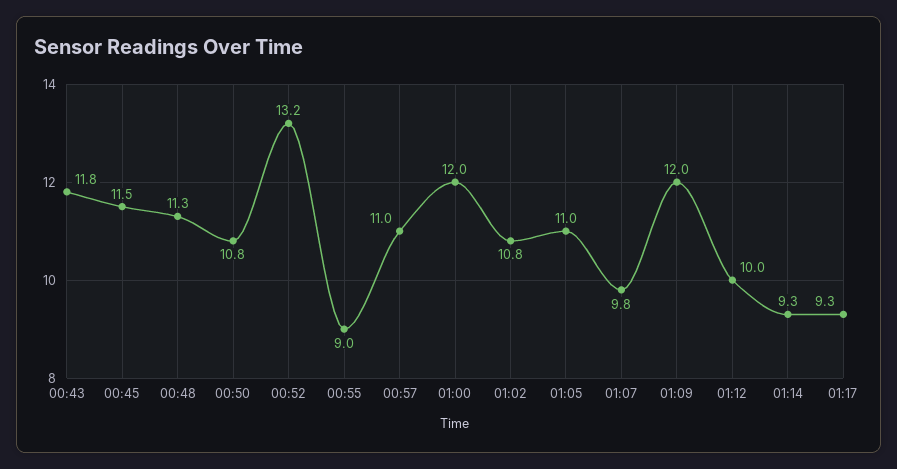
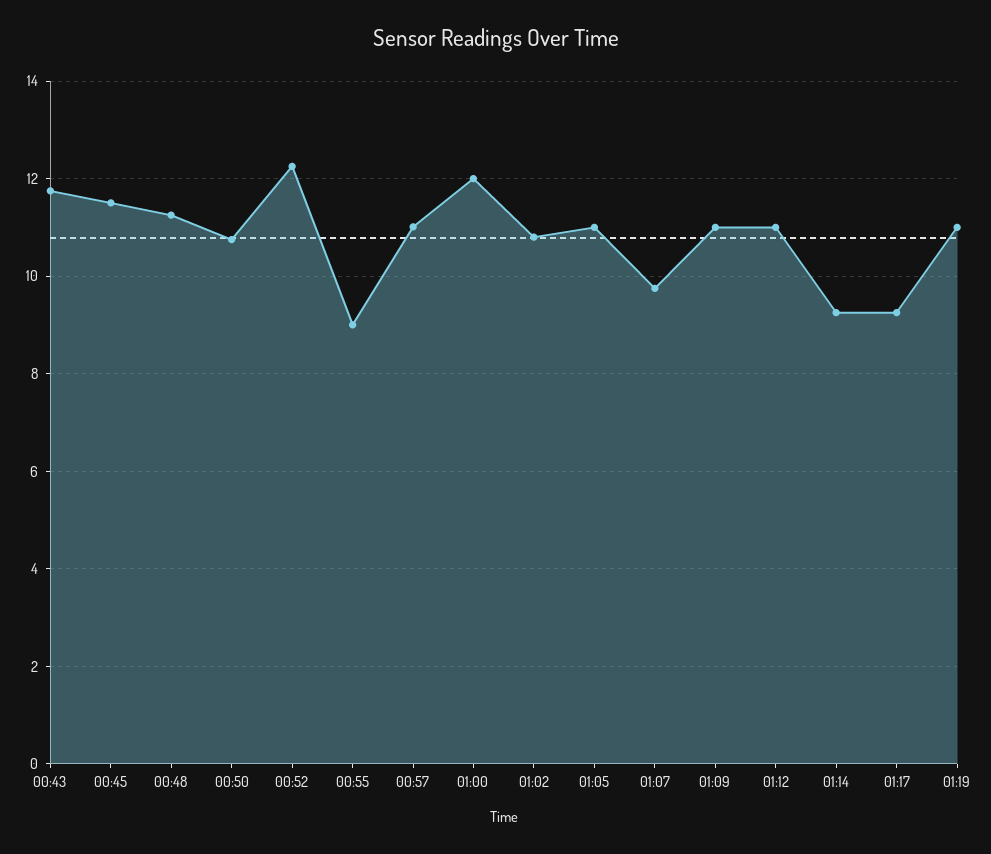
00:52: 13.2 -> 12.2
01:09: 12 -> 11
01:12: 10 -> 11
01:19: none -> 11

